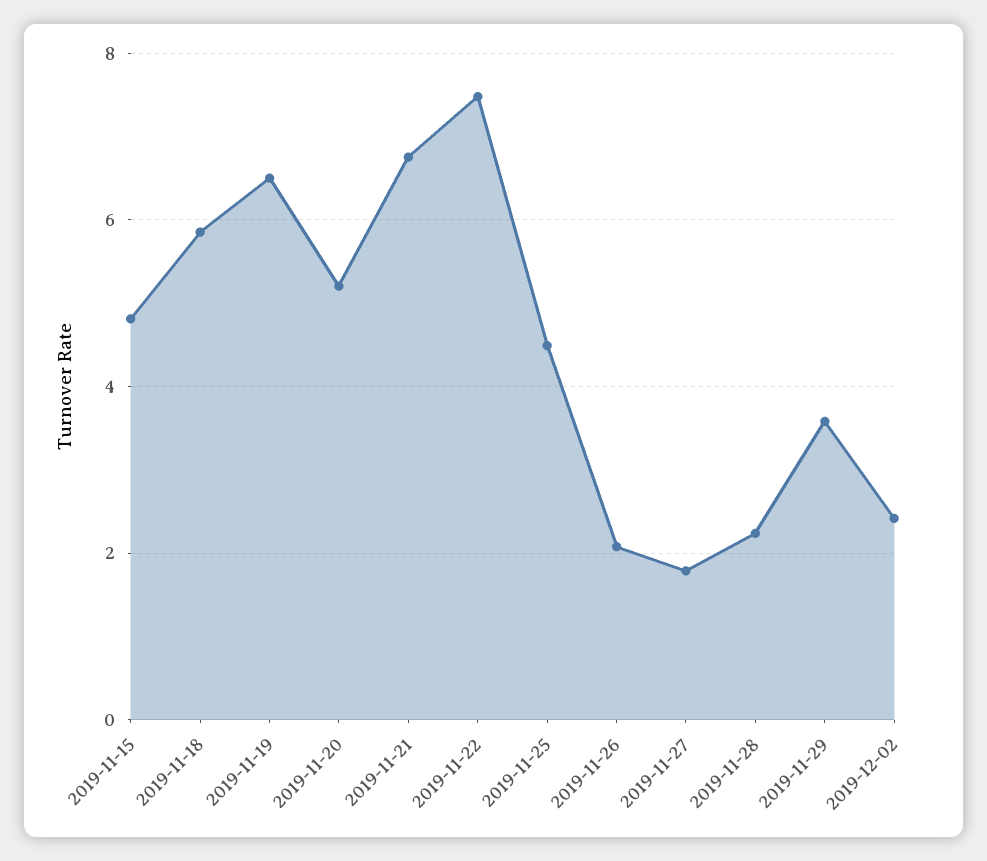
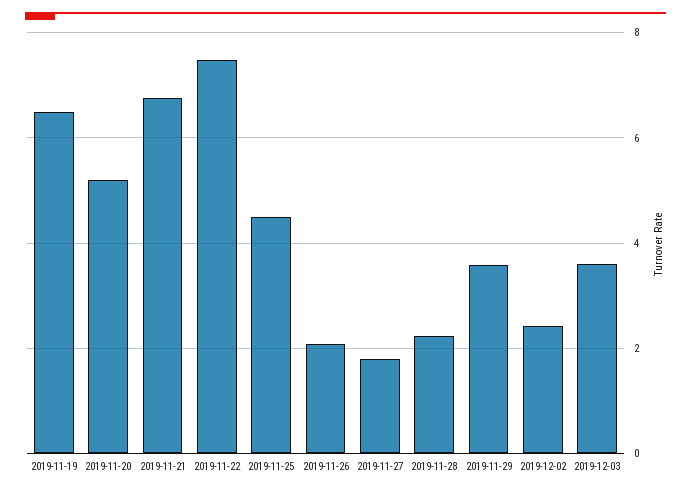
2019-11-15: 4.8 -> none
2019-11-18: 5.8 -> none
2019-12-03: none -> 3.6

